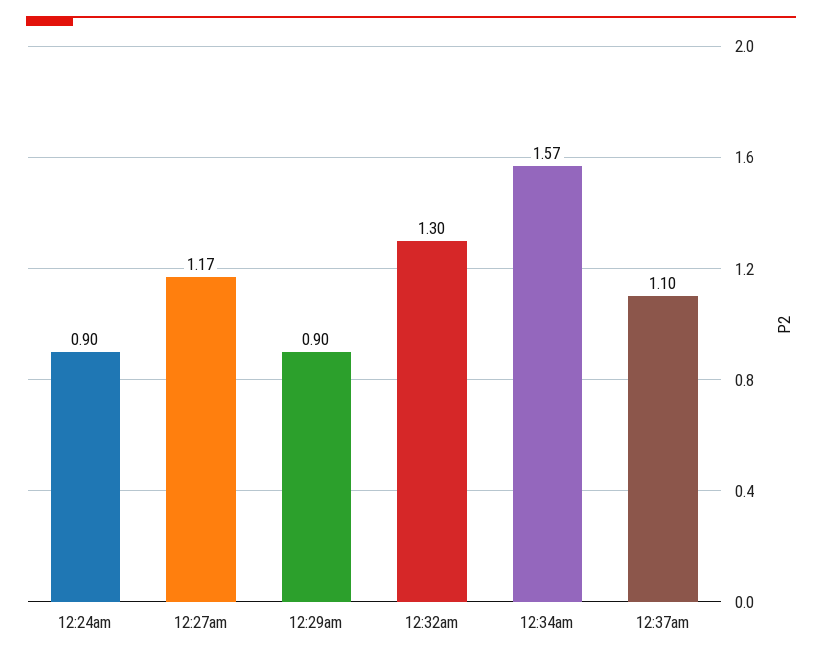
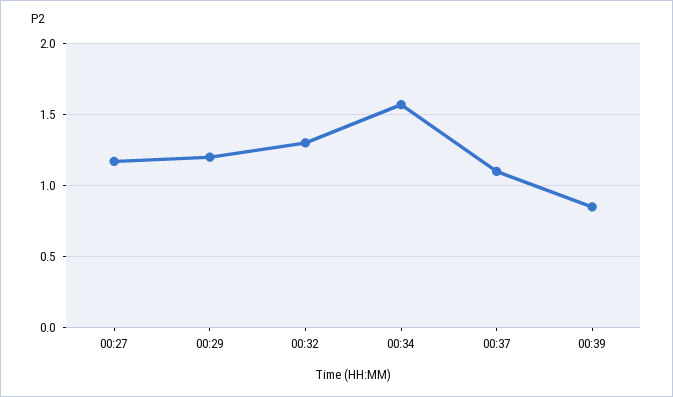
12:24am: 0.9 -> none
12:29am: 0.9 -> 1.2
00:39: none -> 0.85

